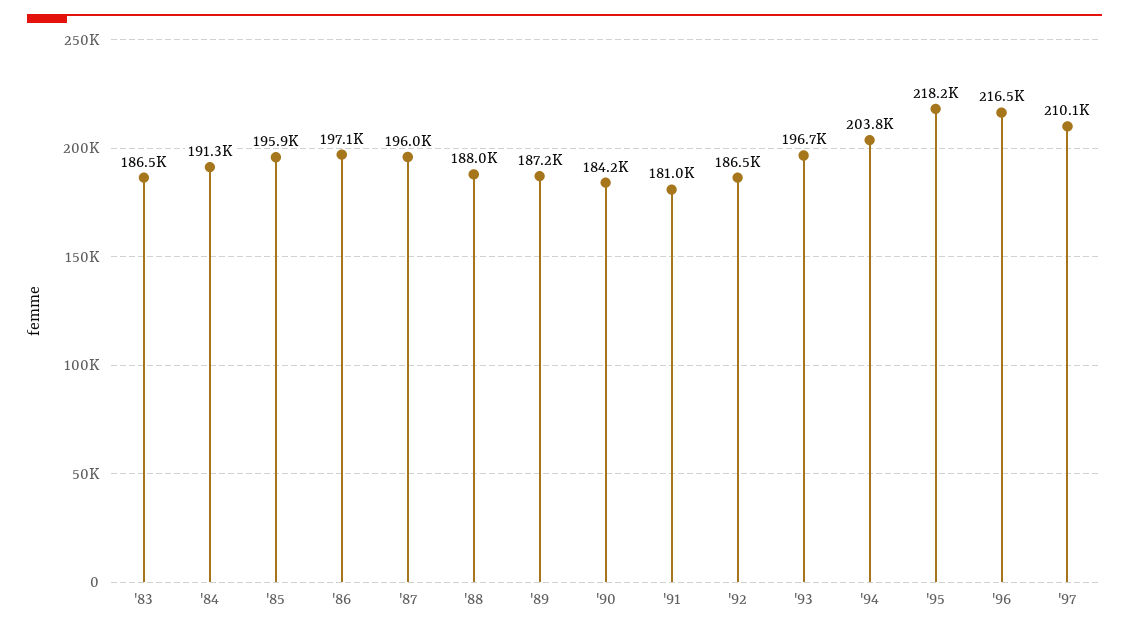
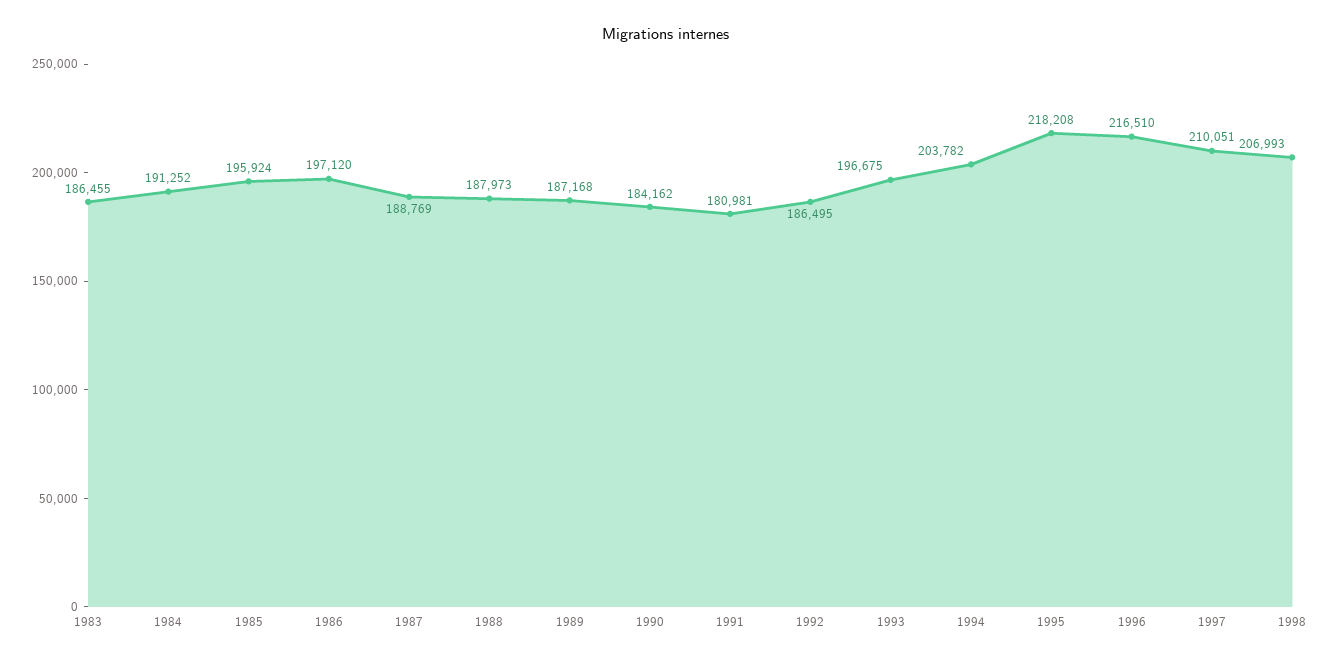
'87: 196000 -> 188769
1998: none -> 206993

